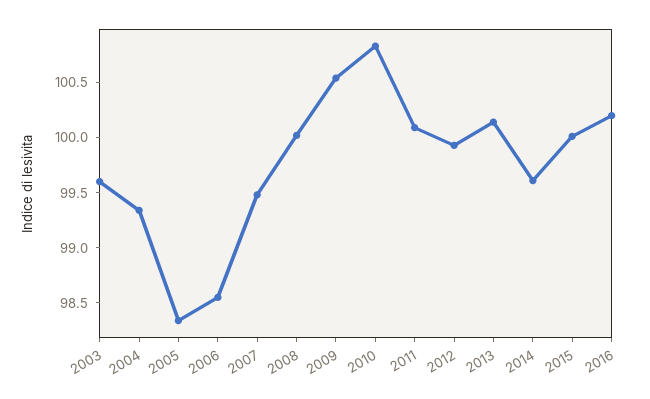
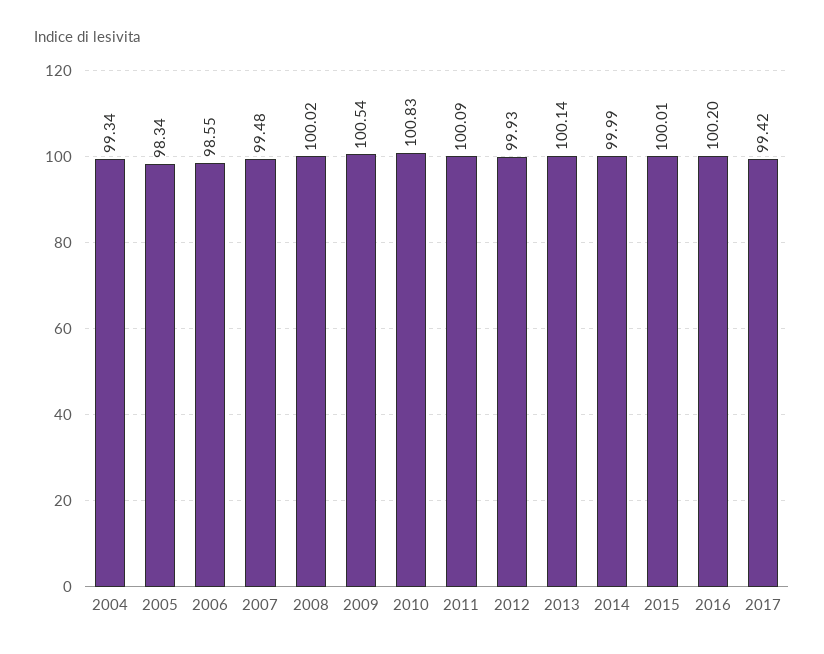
2003: 99.6 -> none
2014: 99.6 -> 99.99
2017: none -> 99.42

